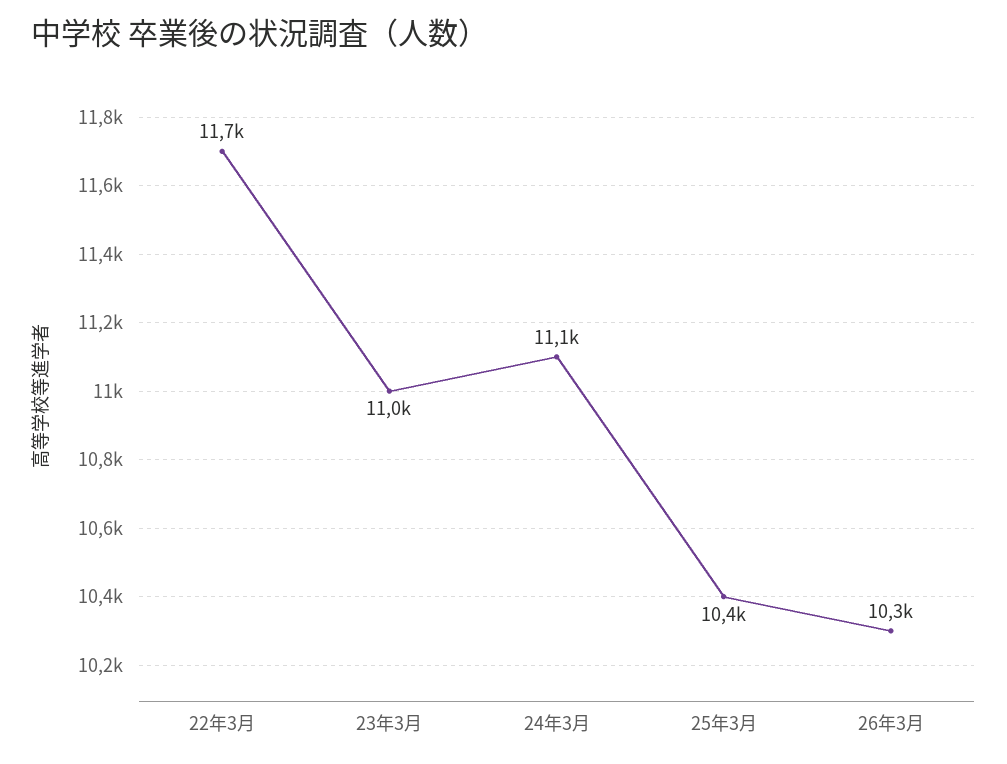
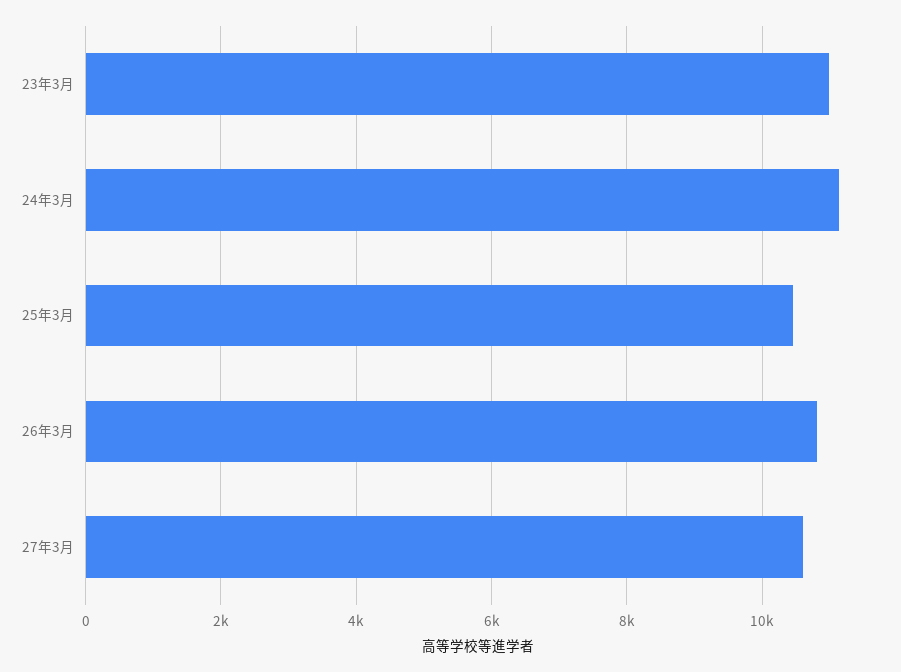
22年3月: 11700 -> none
26年3月: 10300 -> 10800
27年3月: none -> 10600

